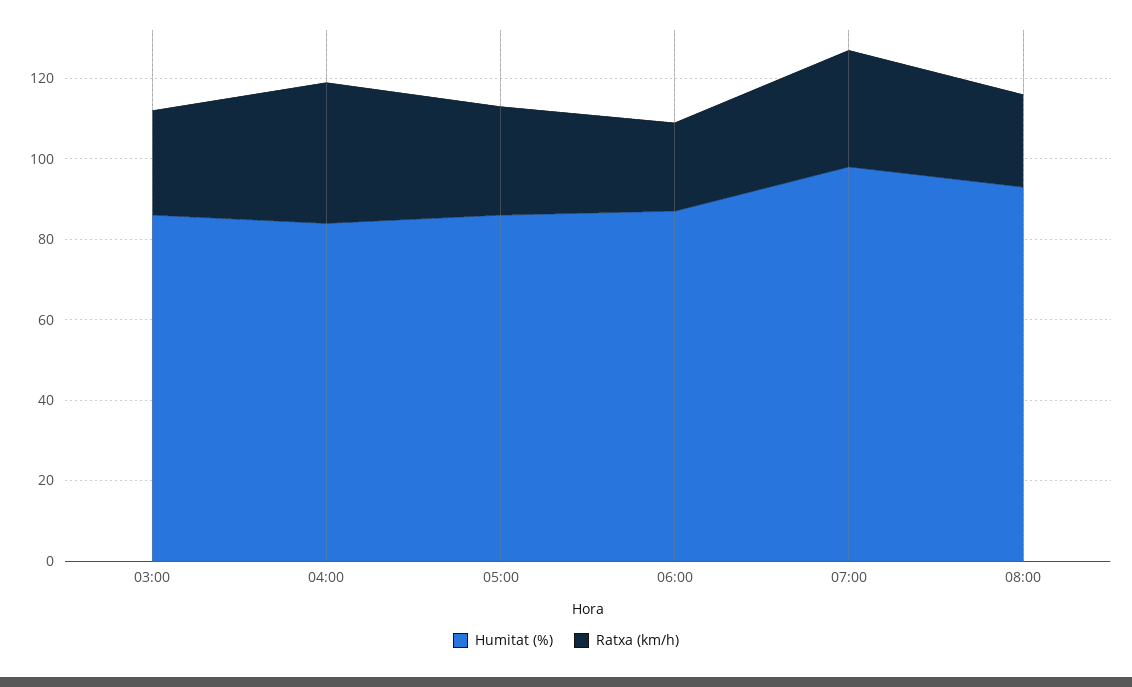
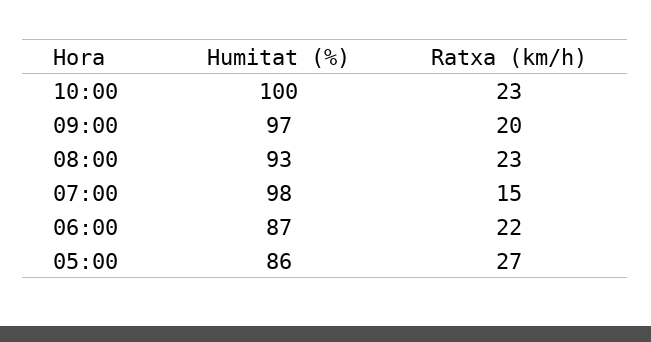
Humitat (%), 03:00: 85 -> none
Ratxa (km/h), 03:00: 25 -> none
Humitat (%), 04:00: 85 -> none
Ratxa (km/h), 04:00: 35 -> none
Ratxa (km/h), 07:00: 30 -> 15
Humitat (%), 10:00: none -> 100
Ratxa (km/h), 10:00: none -> 23
Humitat (%), 09:00: none -> 97
Ratxa (km/h), 09:00: none -> 20

